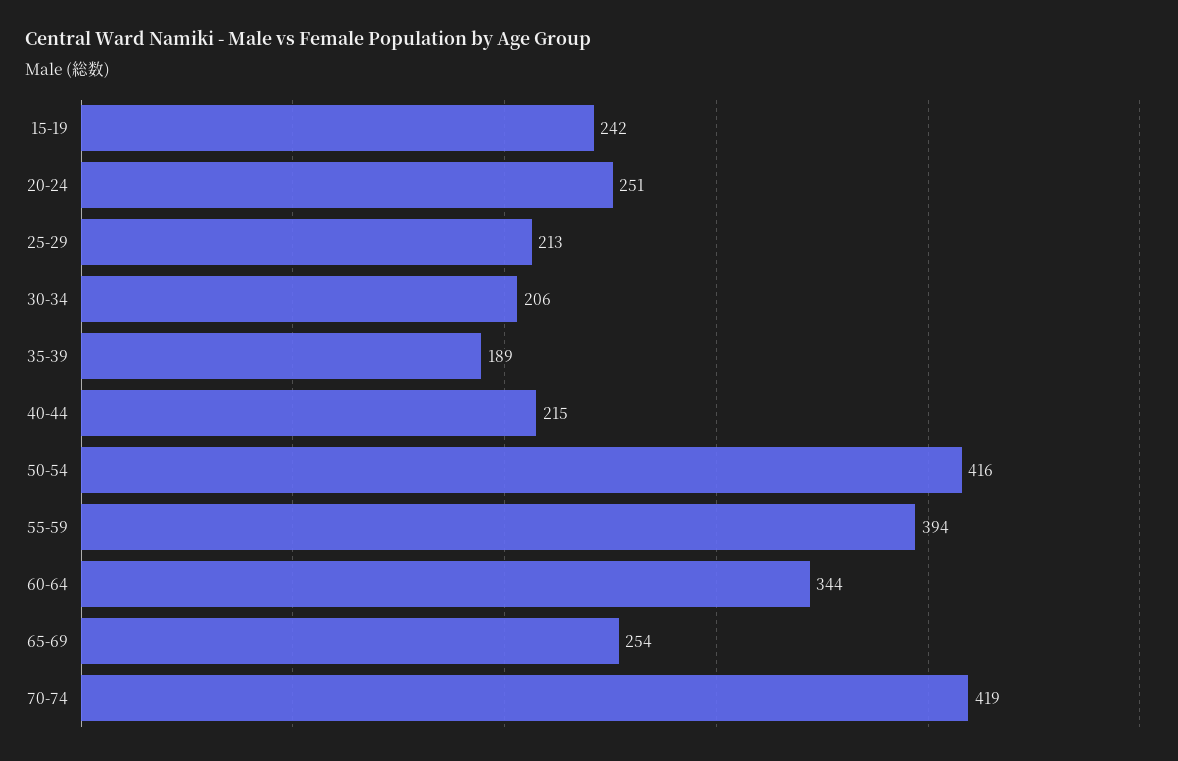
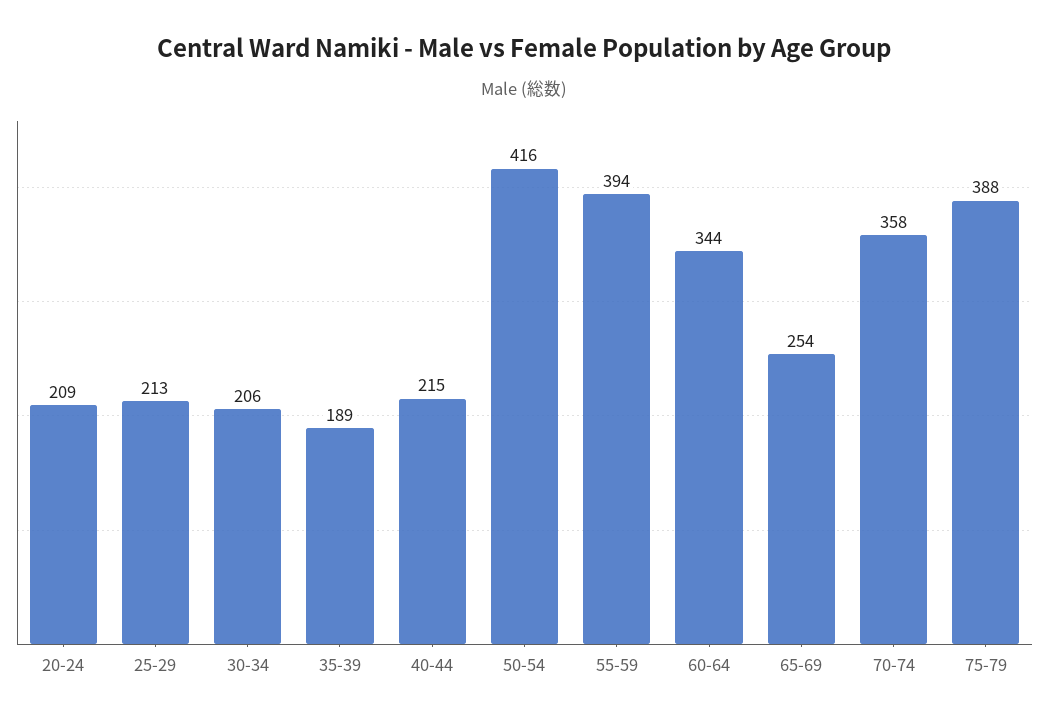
15-19: 242 -> none
20-24: 251 -> 209
70-74: 419 -> 358
75-79: none -> 388

